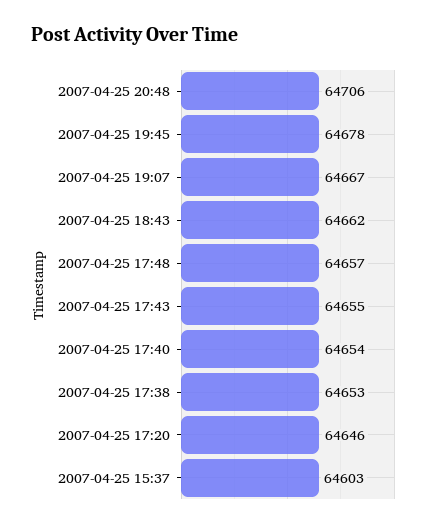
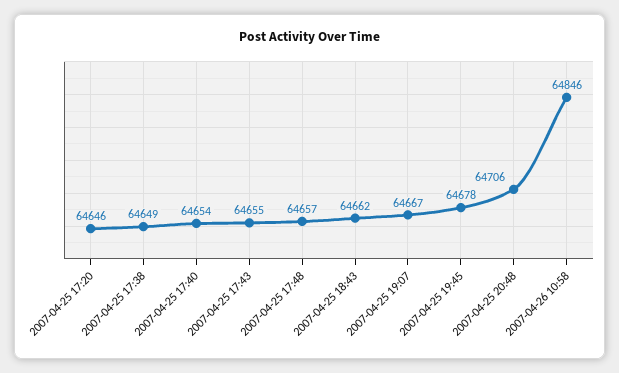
2007-04-25 17:38: 64653 -> 64649
2007-04-25 15:37: 64603 -> none
2007-04-26 10:58: none -> 64846

